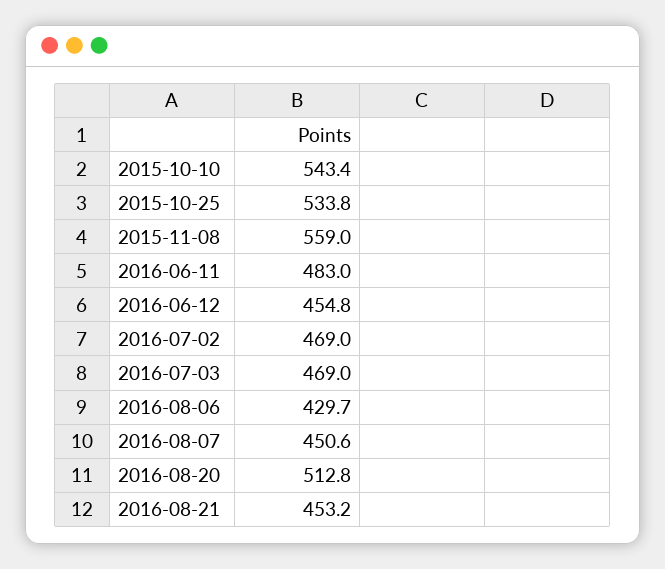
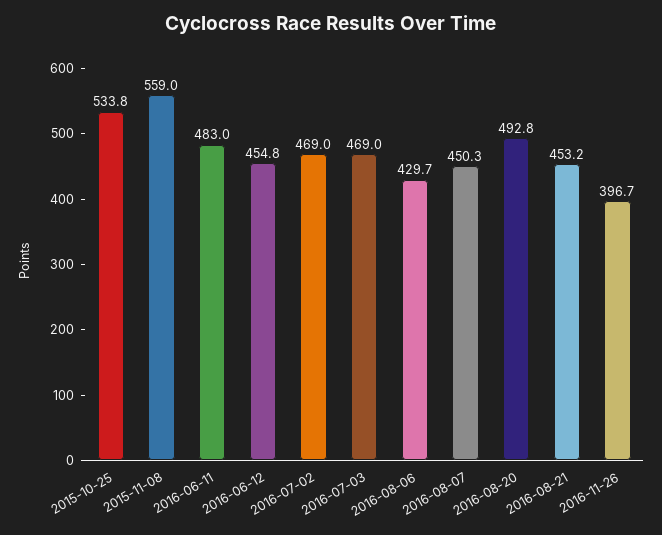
2015-10-10: 543.4 -> none
2016-08-07: 450.6 -> 450.3
2016-08-20: 512.8 -> 492.8
2016-11-26: none -> 396.7

